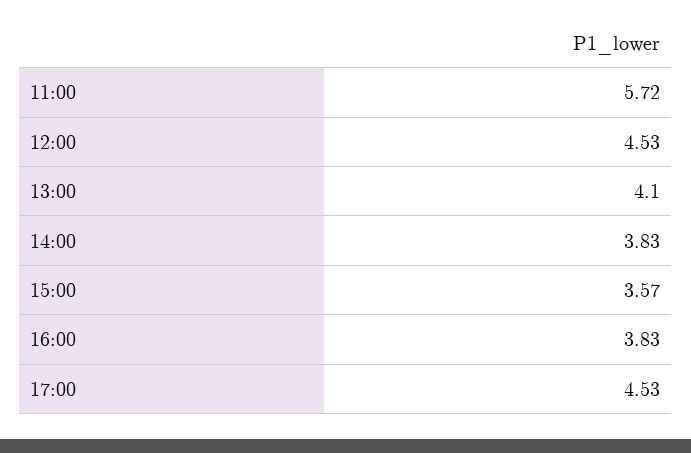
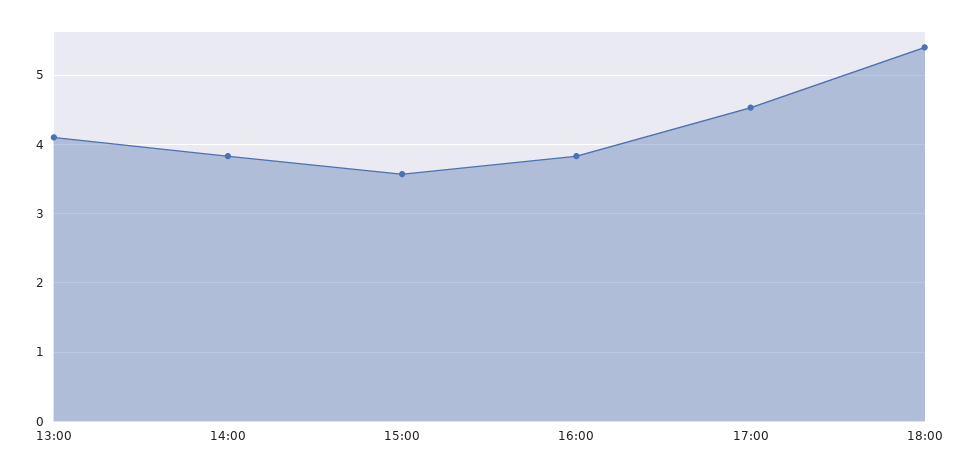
11:00: 5.72 -> none
12:00: 4.53 -> none
18:00: none -> 5.4

